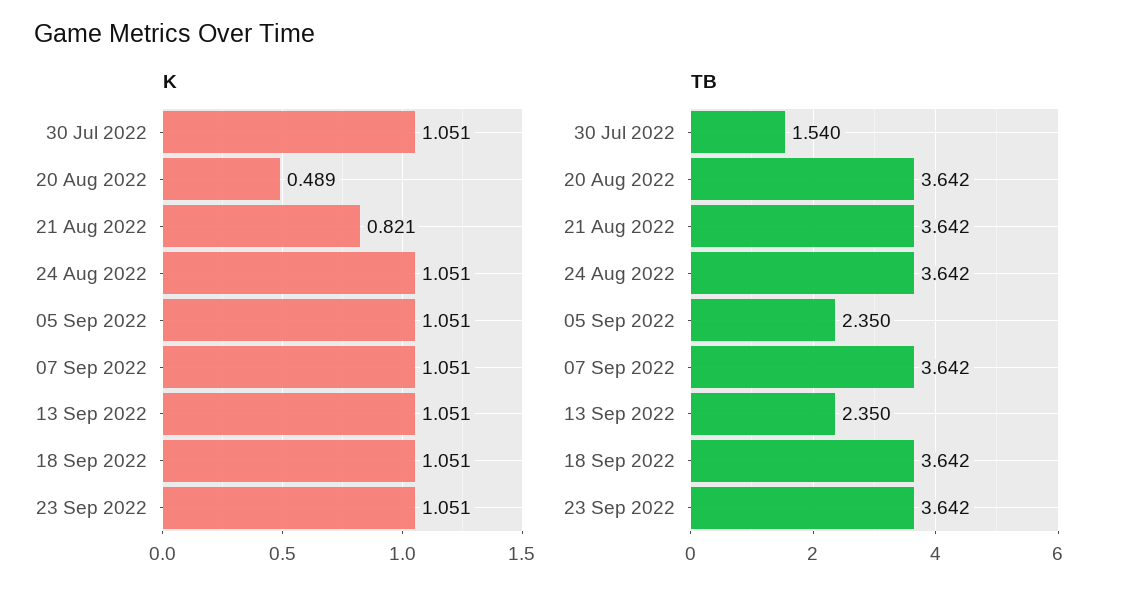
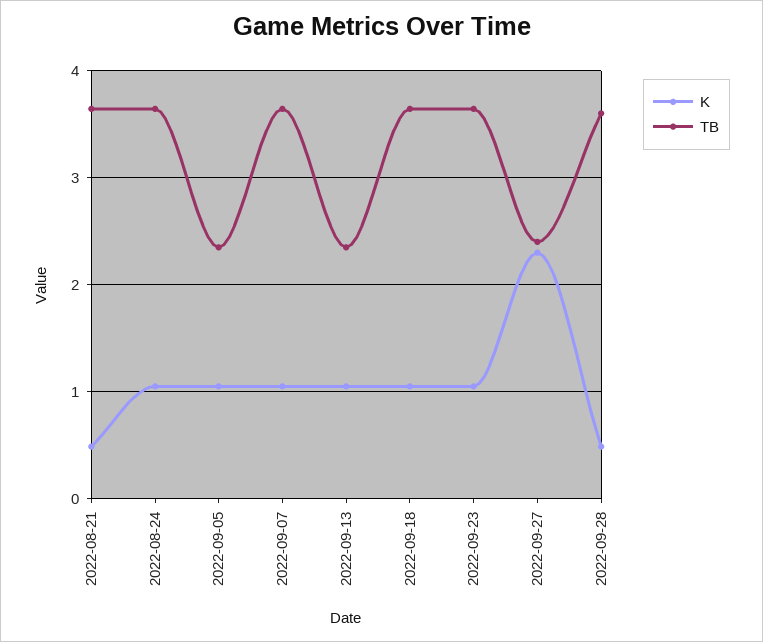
K, 30 Jul 2022: 1.051 -> none
K, 20 Aug 2022: 0.489 -> none
K, 21 Aug 2022: 0.821 -> 0.5
TB, 30 Jul 2022: 1.54 -> none
TB, 20 Aug 2022: 3.642 -> none
K, 2022-09-27: none -> 2.3
TB, 2022-09-27: none -> 2.4
K, 2022-09-28: none -> 0.5
TB, 2022-09-28: none -> 3.6

